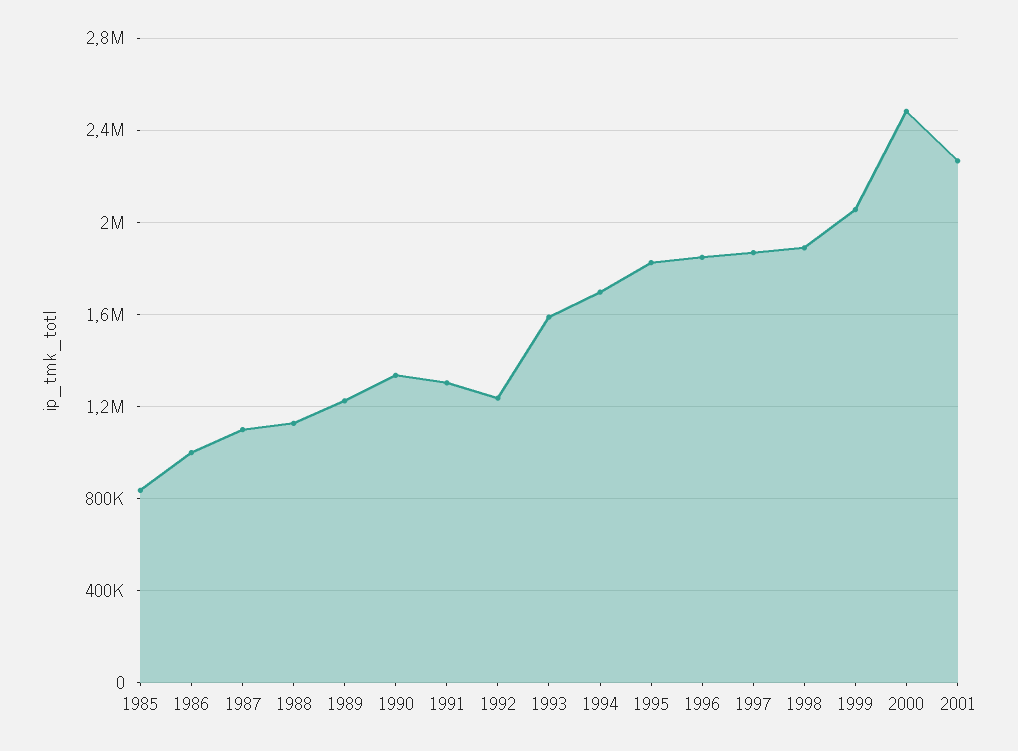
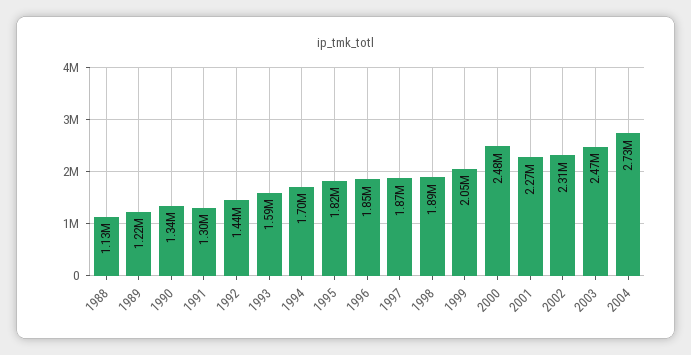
1985: 850000 -> none
1986: 1000000 -> none
1987: 1100000 -> none
1992: 1250000 -> 1440000
2002: none -> 2310000
2003: none -> 2470000
2004: none -> 2730000

